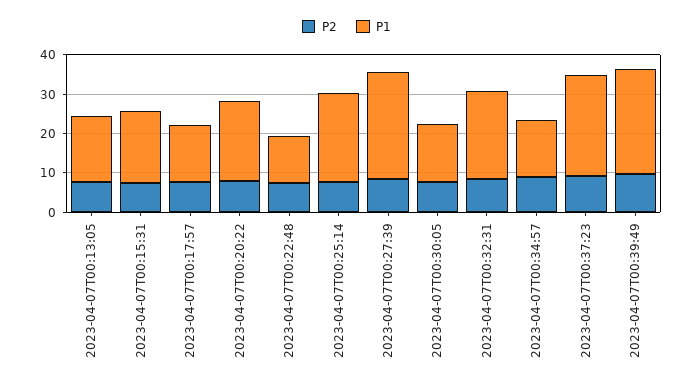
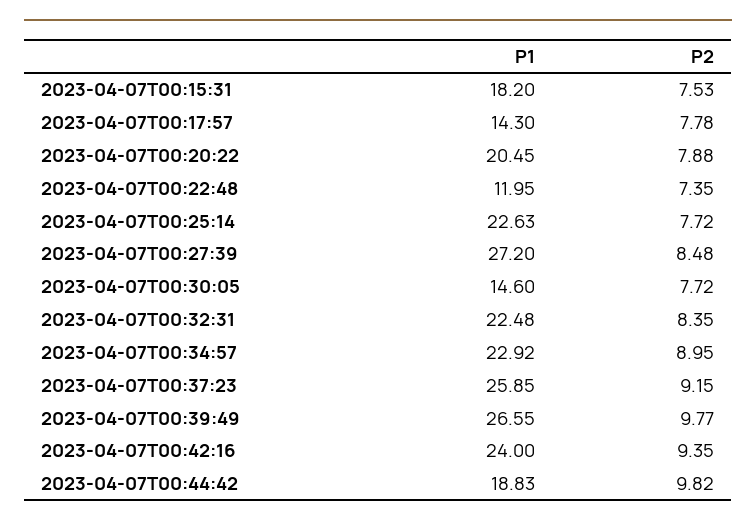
P2, 2023-04-07T00:13:05: 7.5 -> none
P1, 2023-04-07T00:13:05: 17.5 -> none
P1, 2023-04-07T00:34:57: 15 -> 22.92
P1, 2023-04-07T00:42:16: none -> 24
P2, 2023-04-07T00:42:16: none -> 9.35
P1, 2023-04-07T00:44:42: none -> 18.83
P2, 2023-04-07T00:44:42: none -> 9.82

